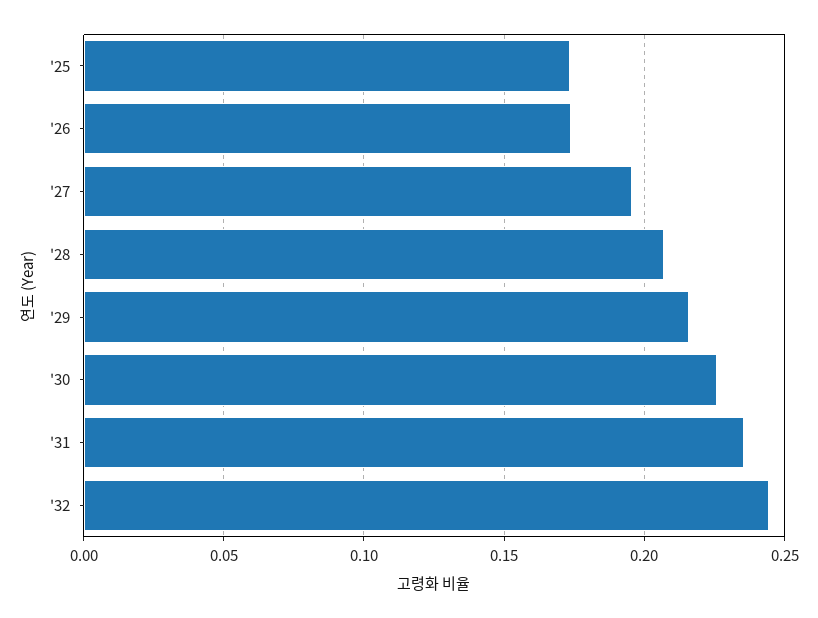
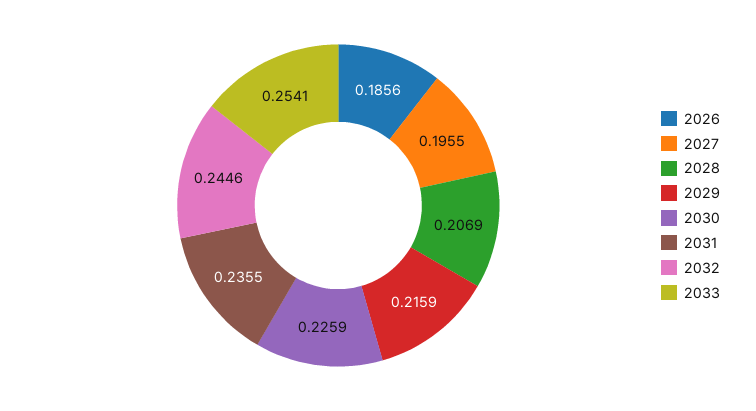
'25: 0.175 -> none
'26: 0.175 -> 0.1856
2033: none -> 0.2541

